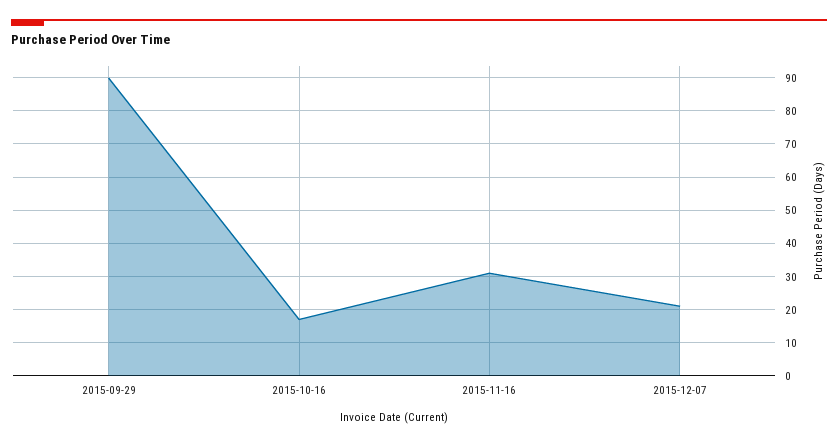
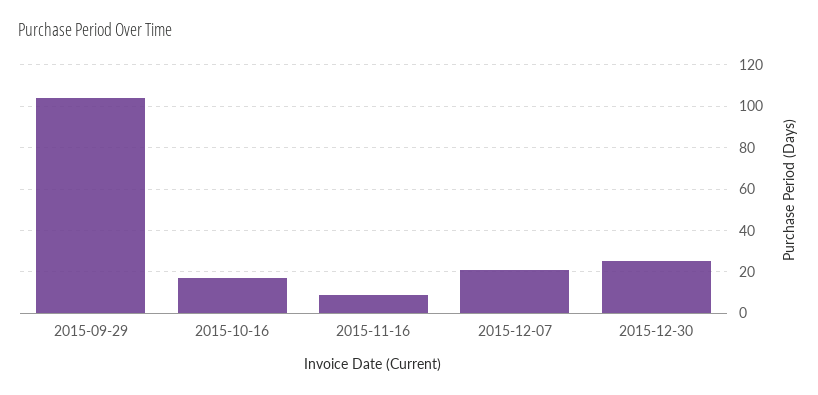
2015-09-29: 90 -> 105
2015-11-16: 30 -> 10
2015-12-30: none -> 25

